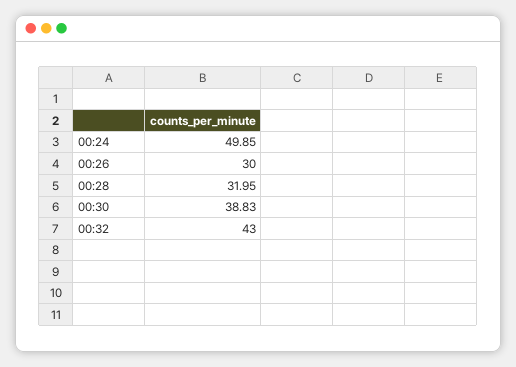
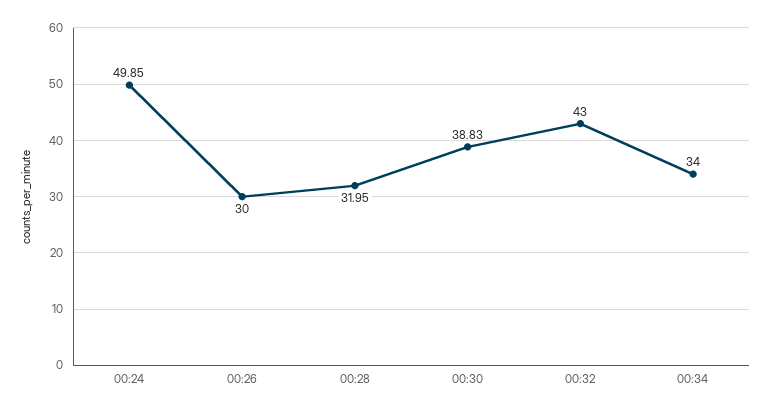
00:34: none -> 34

